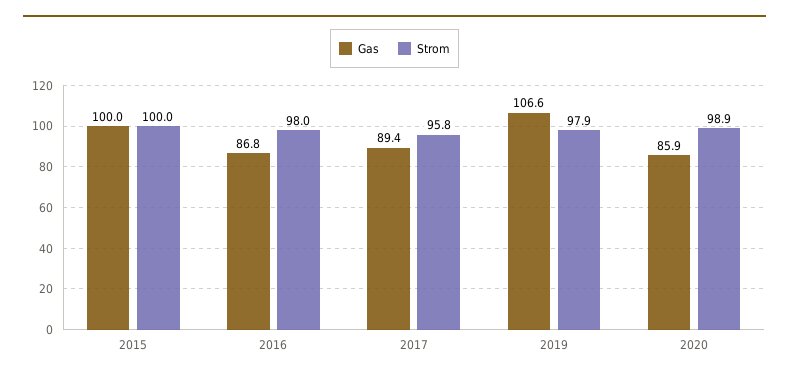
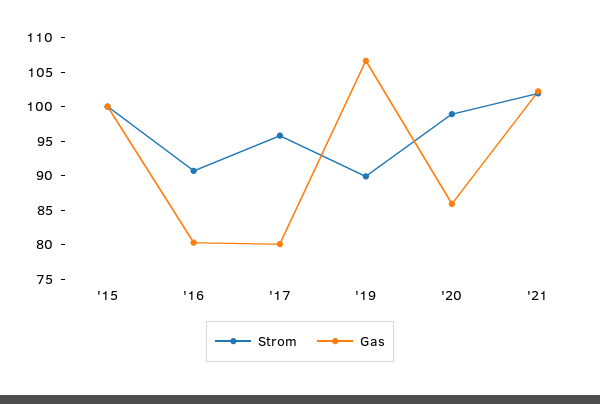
Gas, 2016: 86.8 -> 80
Strom, 2016: 98 -> 90
Gas, 2017: 89.4 -> 80
Strom, 2019: 97.9 -> 90
Strom, '21: none -> 102.5
Gas, '21: none -> 102.5

